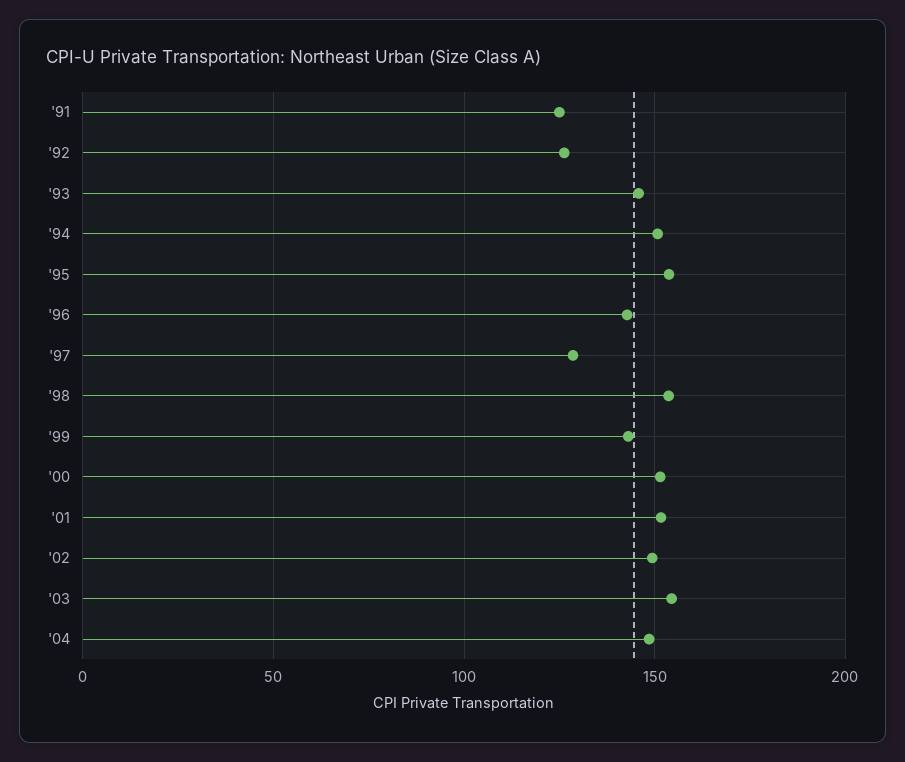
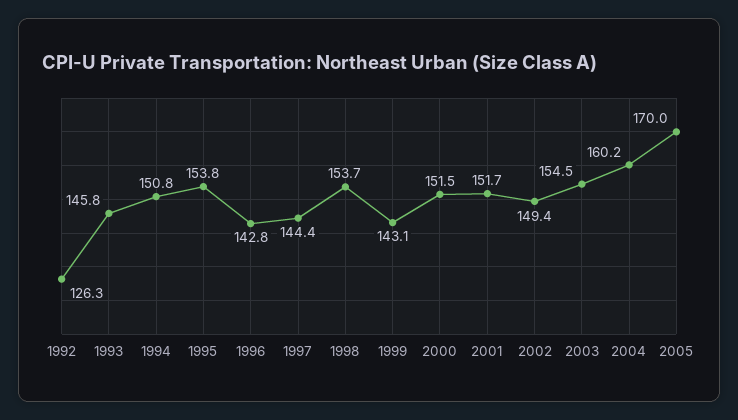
'91: 125 -> none
'97: 130 -> 144.4
'04: 150 -> 160.2
2005: none -> 170

